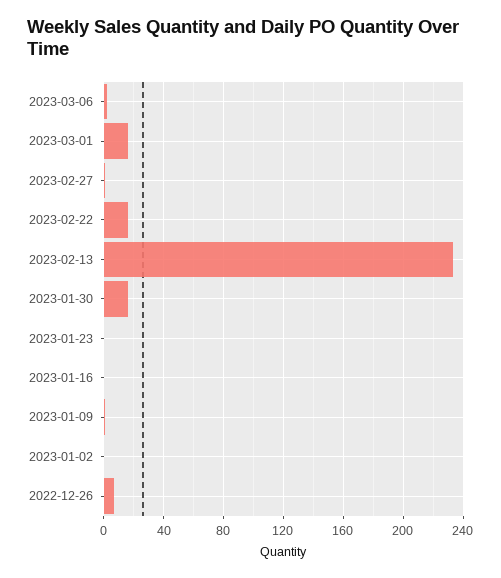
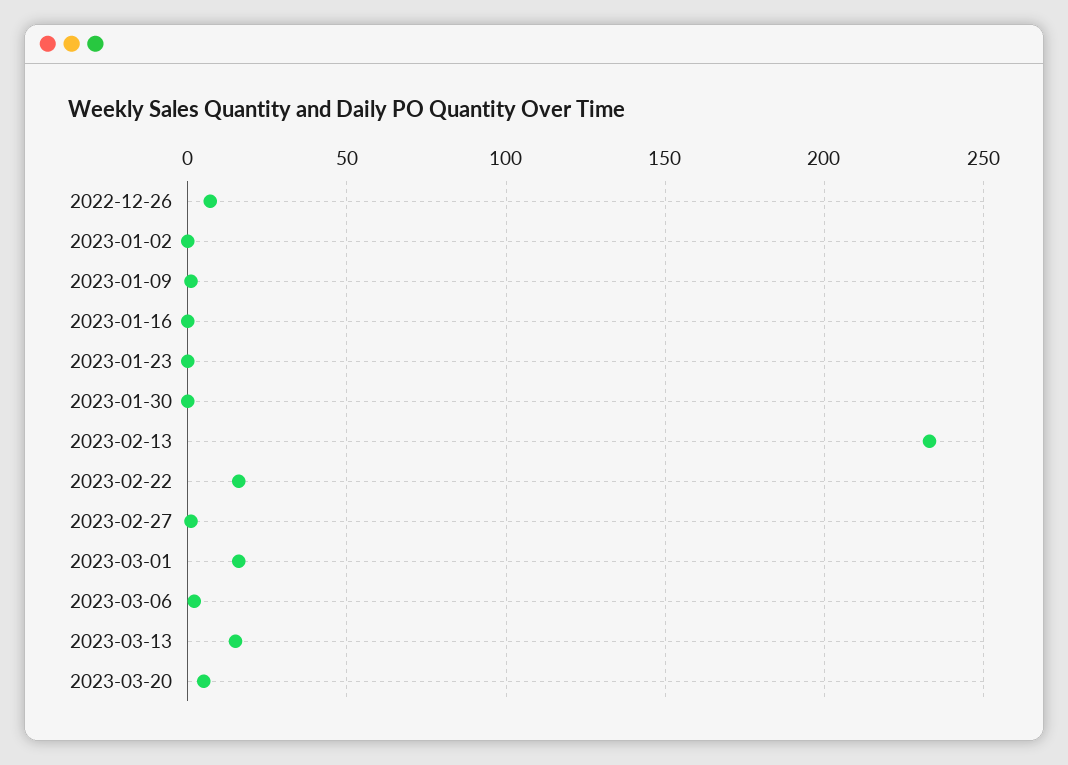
2023-01-30: 15 -> 0
2023-03-13: none -> 15
2023-03-20: none -> 5

